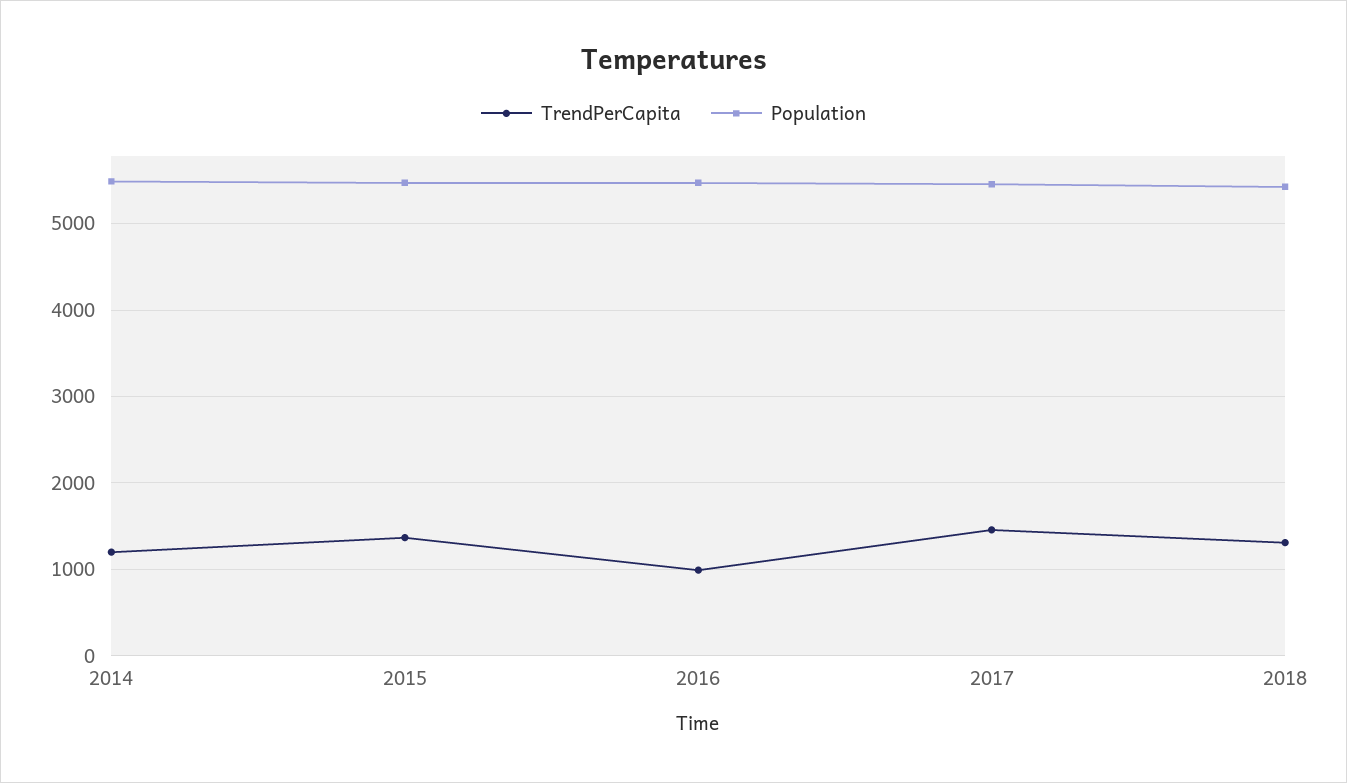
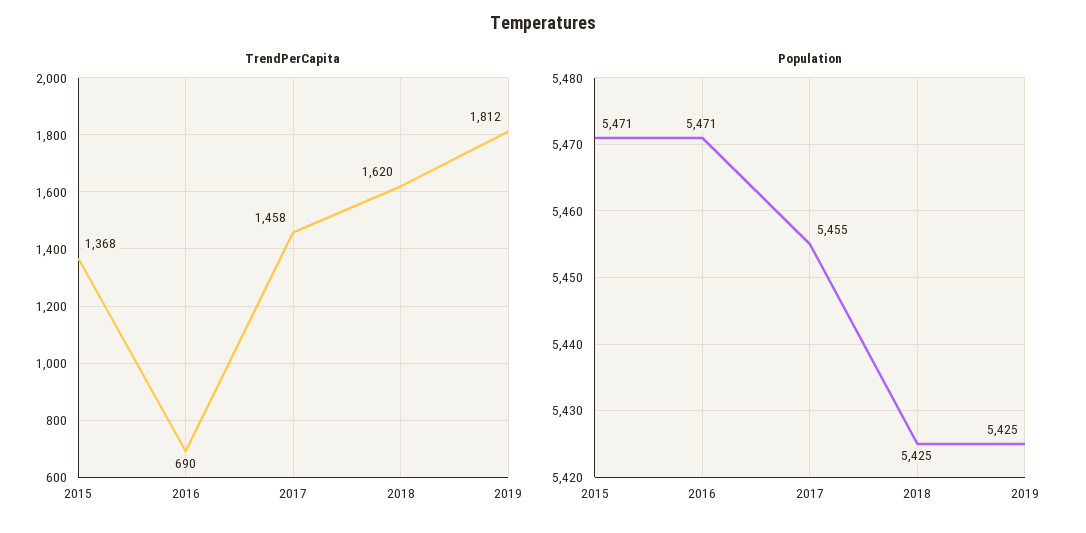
TrendPerCapita, 2014: 1200 -> none
Population, 2014: 5500 -> none
TrendPerCapita, 2016: 1000 -> 690
TrendPerCapita, 2018: 1300 -> 1620
TrendPerCapita, 2019: none -> 1812
Population, 2019: none -> 5425

